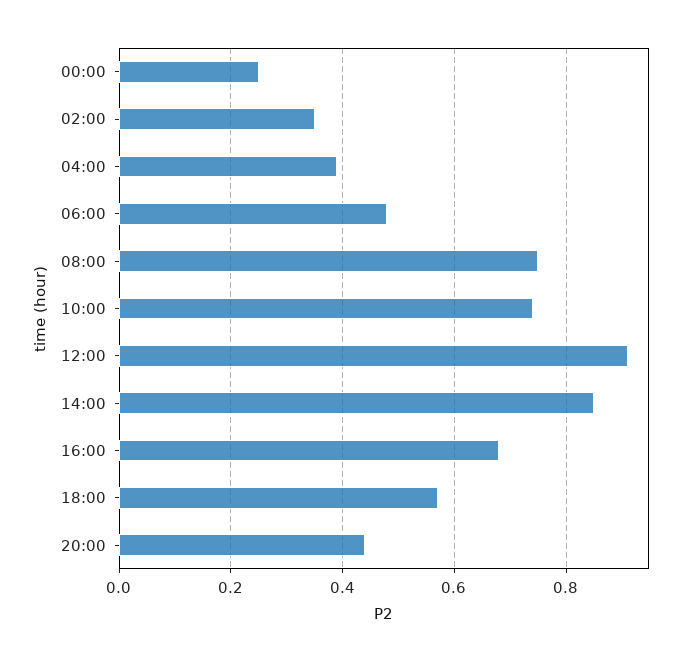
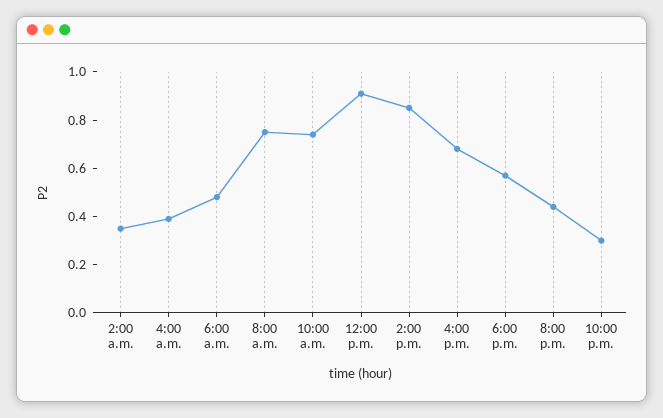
00:00: 0.25 -> none
10:00 p.m.: none -> 0.3

